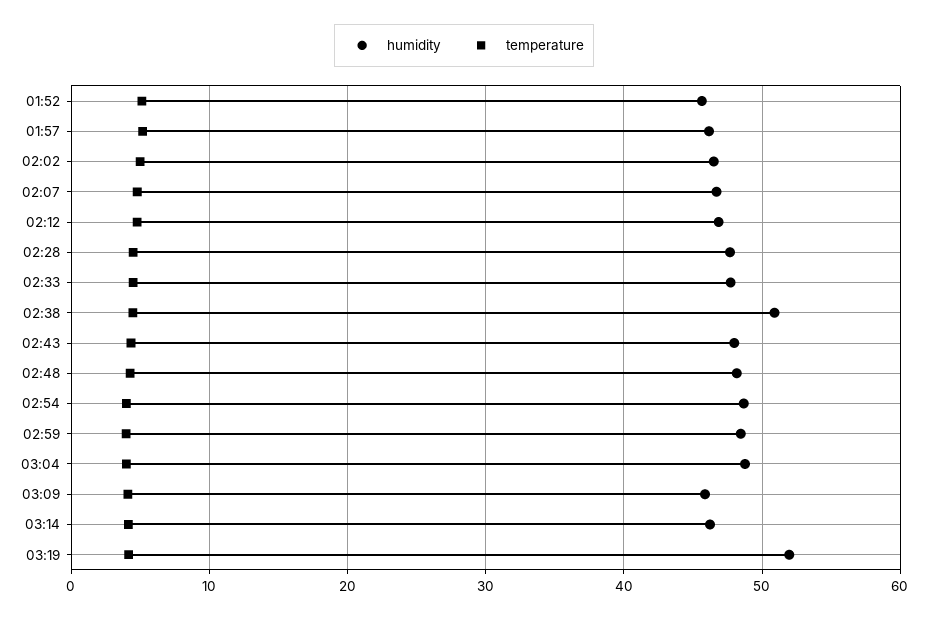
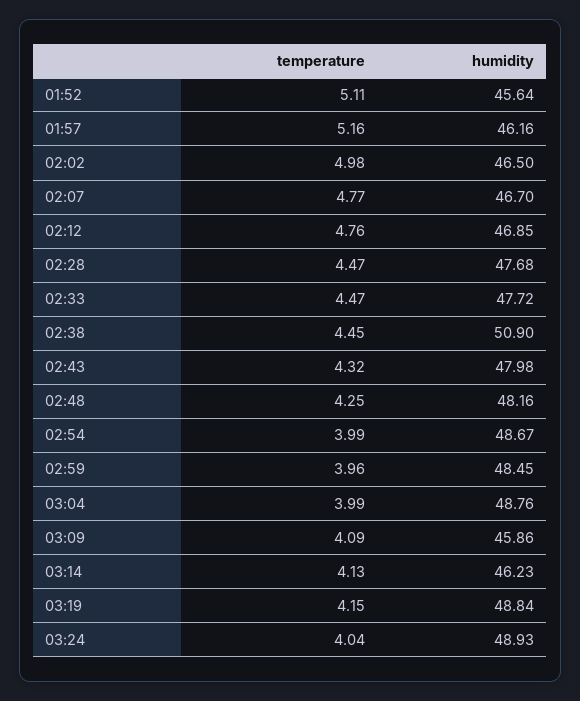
humidity, 03:19: 52 -> 48.84
temperature, 03:24: none -> 4.04
humidity, 03:24: none -> 48.93

